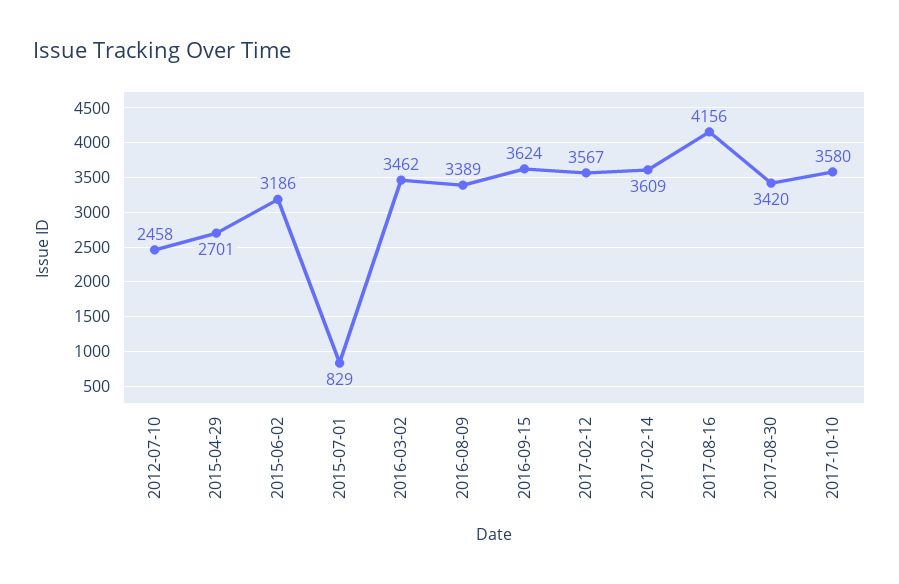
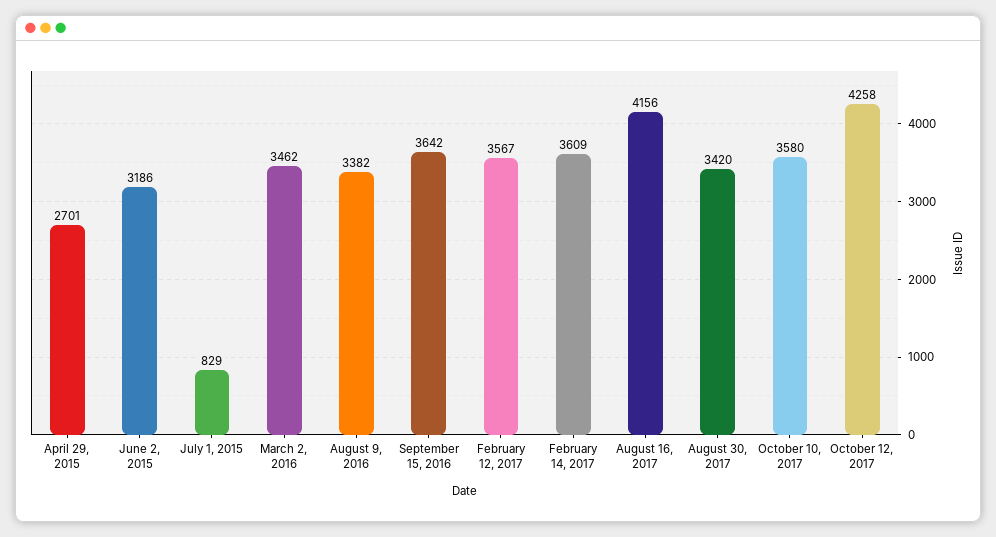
2012-07-10: 2458 -> none
2016-08-09: 3389 -> 3382
2016-09-15: 3624 -> 3642
October 12, 2017: none -> 4258

